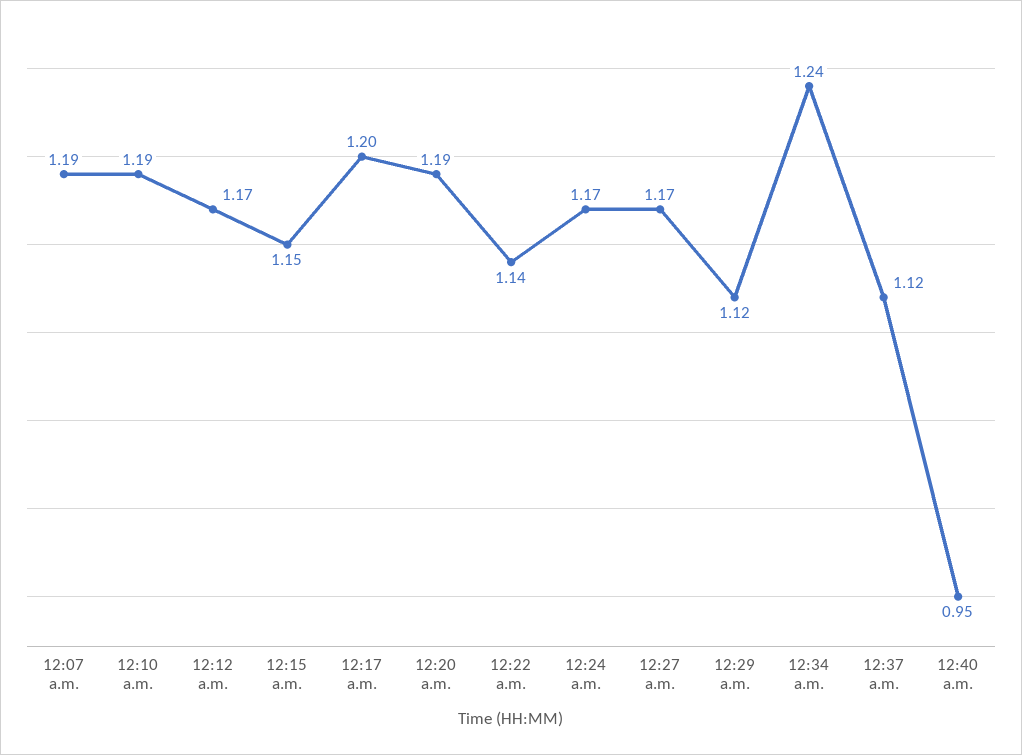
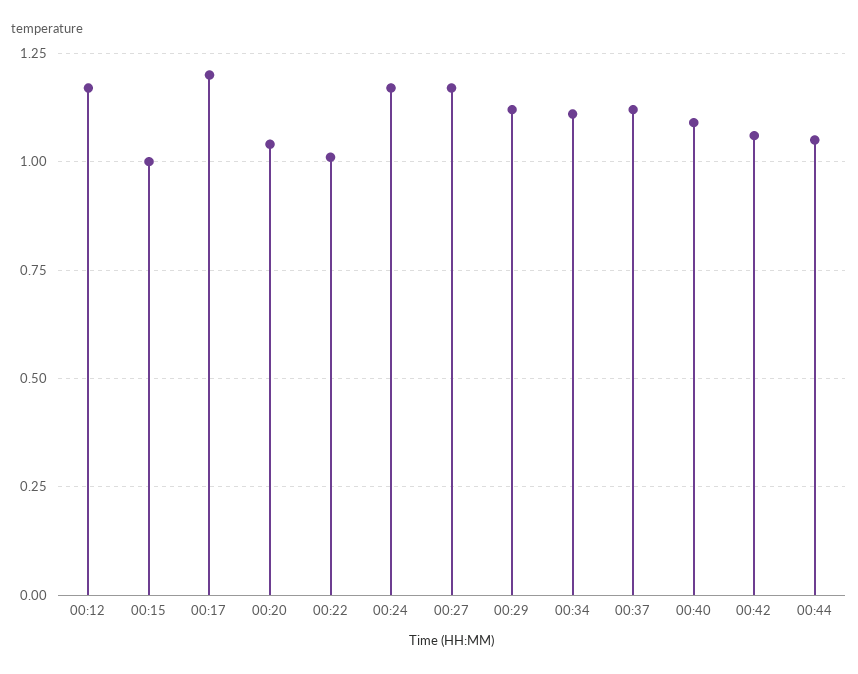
12:07 a.m.: 1.19 -> none
12:10 a.m.: 1.19 -> none
12:15 a.m.: 1.15 -> 1
12:20 a.m.: 1.19 -> 1.05
12:22 a.m.: 1.14 -> 1
12:34 a.m.: 1.24 -> 1.1
12:40 a.m.: 0.95 -> 1.1
00:42: none -> 1.05
00:44: none -> 1.05

